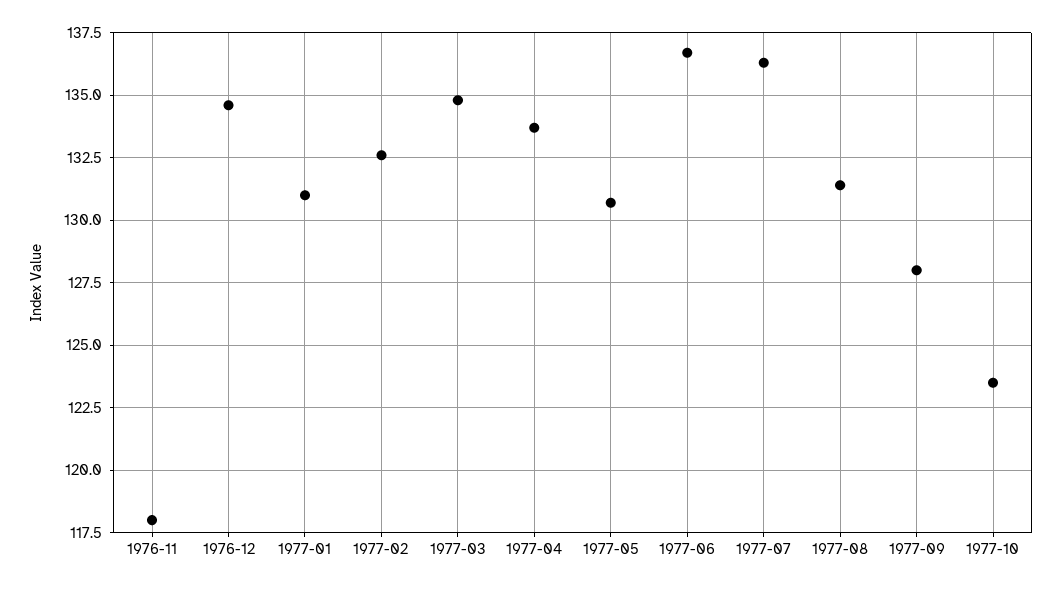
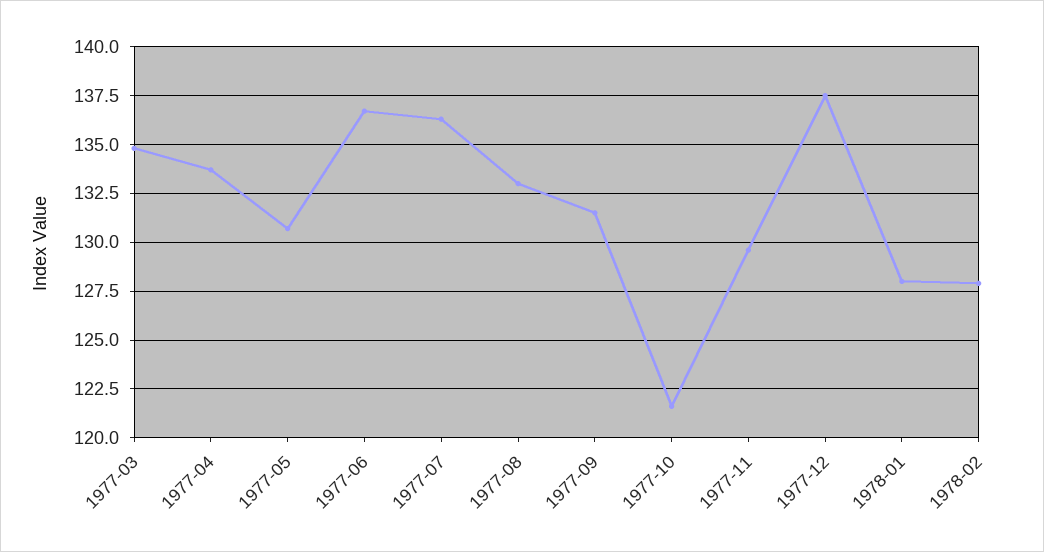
1976-11: 118 -> none
1976-12: 134.5 -> none
1977-01: 131 -> none
1977-02: 132.5 -> none
1977-08: 131.5 -> 133
1977-09: 128 -> 131.5
1977-10: 123.5 -> 121.5
1977-11: none -> 129.5
1977-12: none -> 137.5
1978-01: none -> 128
1978-02: none -> 128

